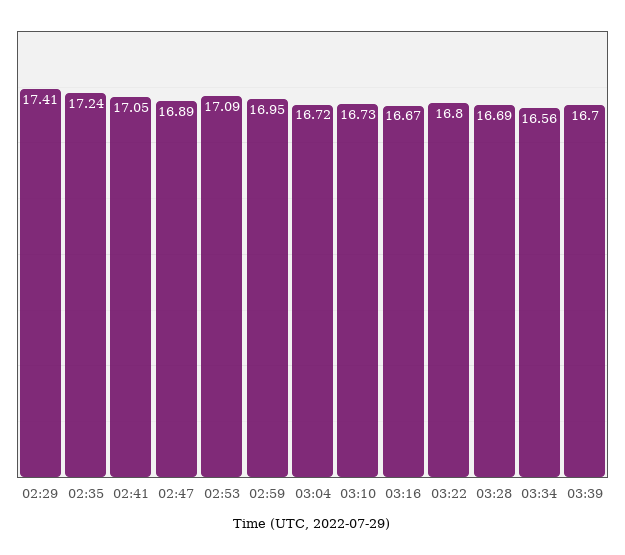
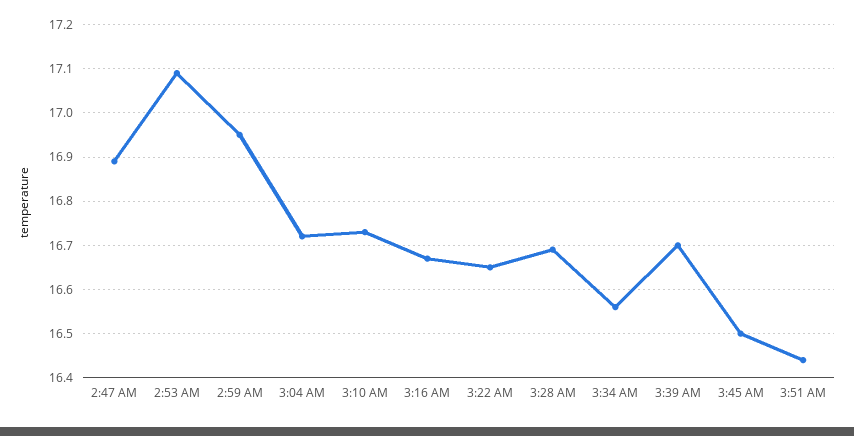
02:29: 17.41 -> none
02:35: 17.24 -> none
02:41: 17.05 -> none
03:22: 16.8 -> 16.65
3:45 AM: none -> 16.5
3:51 AM: none -> 16.45

